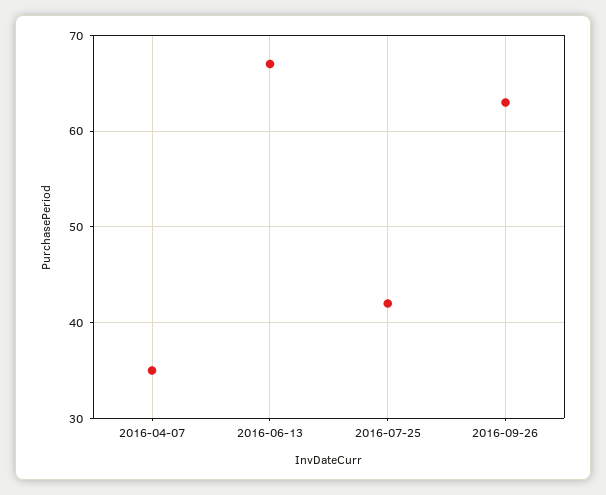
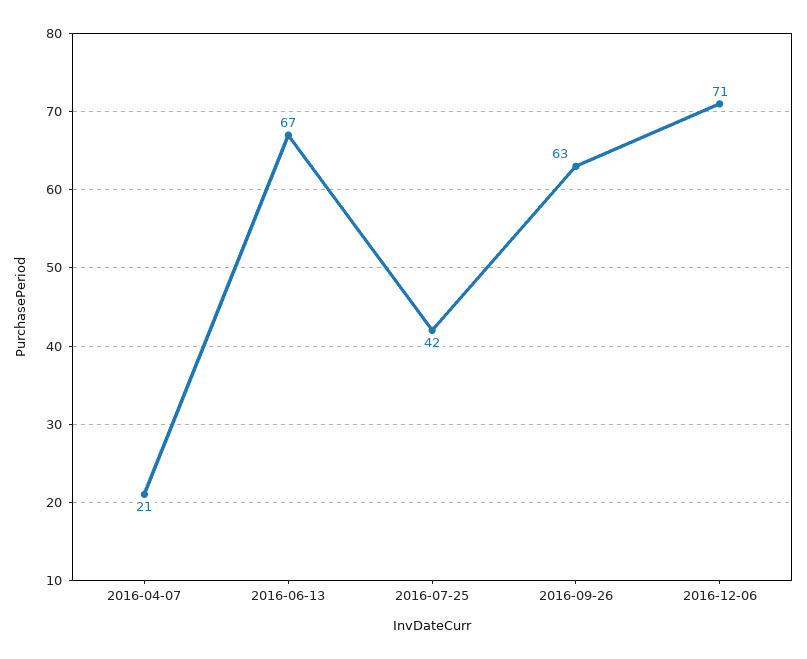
2016-04-07: 35 -> 21
2016-12-06: none -> 71

